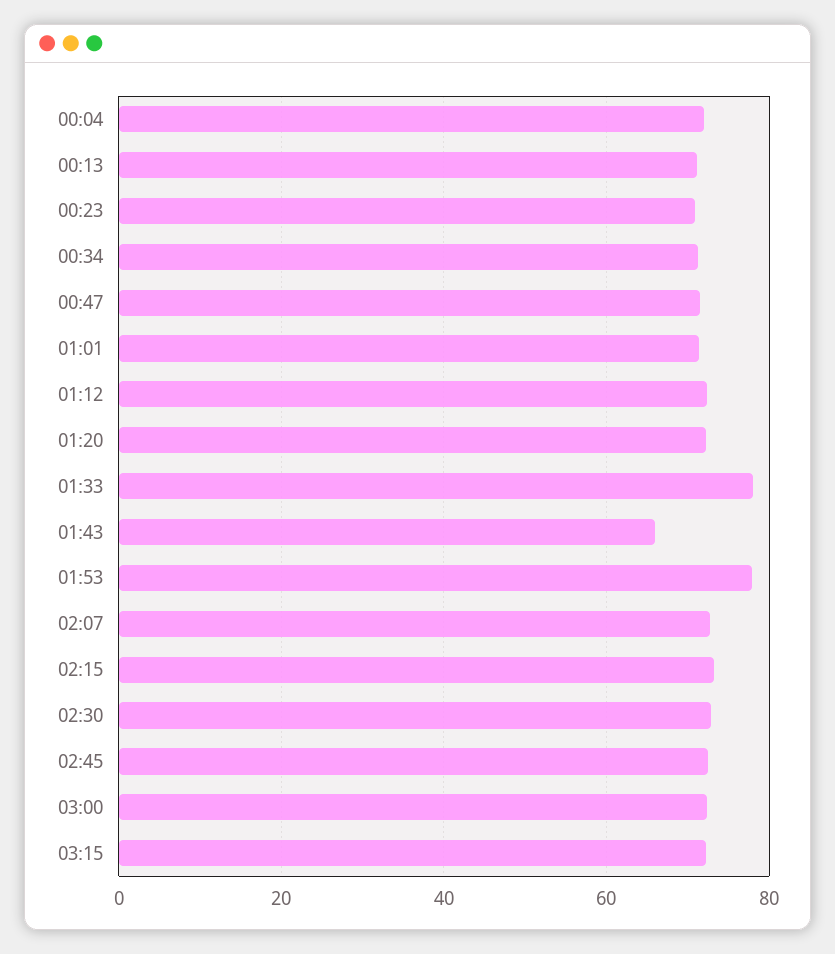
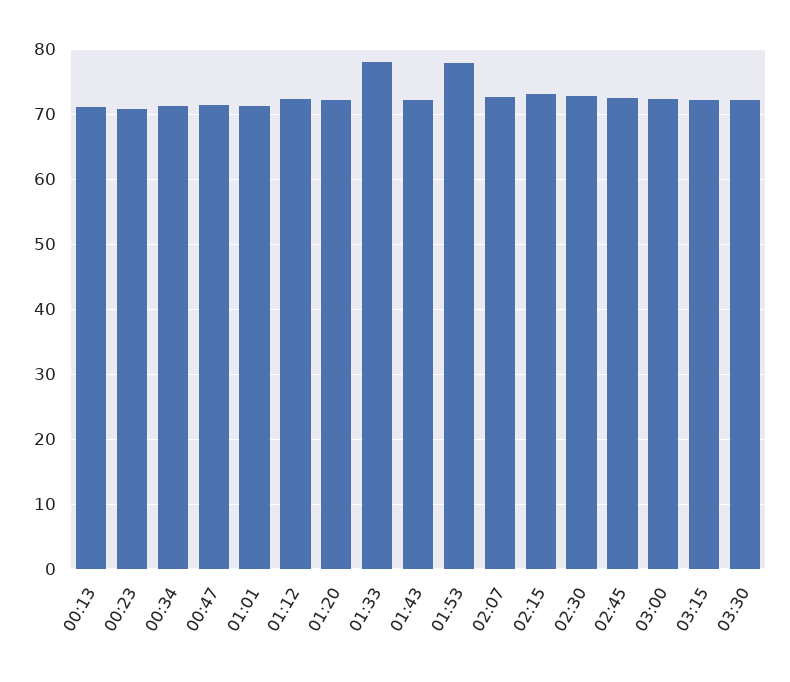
00:04: 72 -> none
01:43: 66 -> 72
03:30: none -> 72

